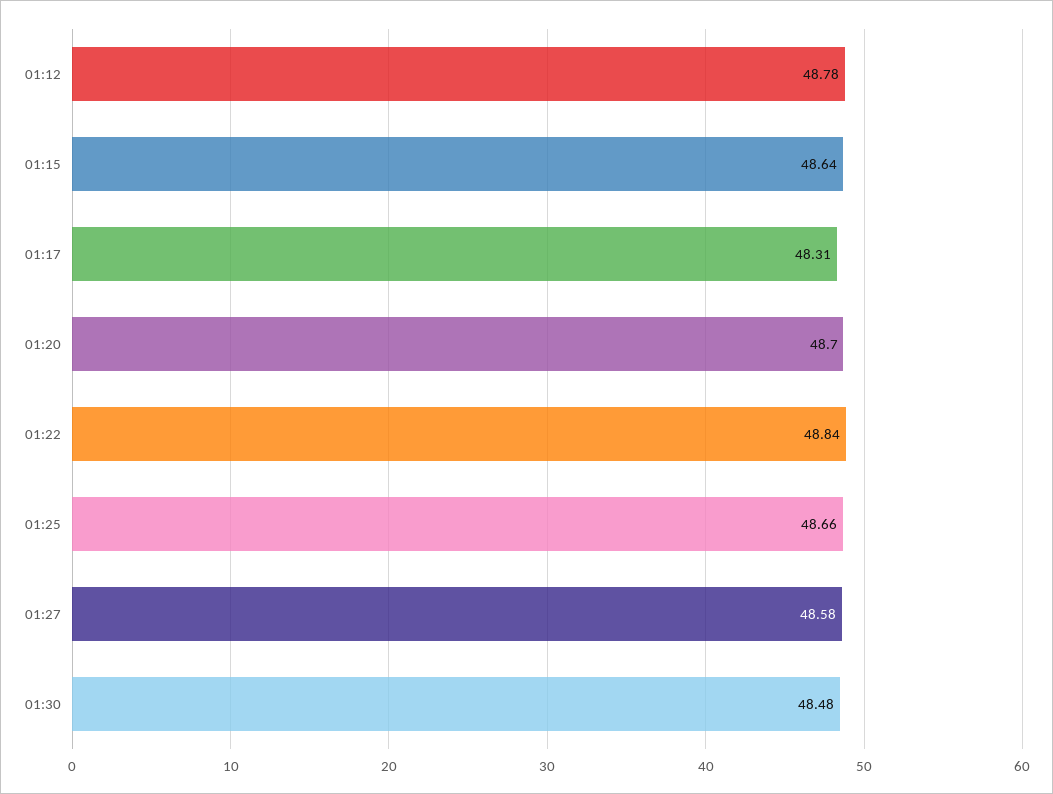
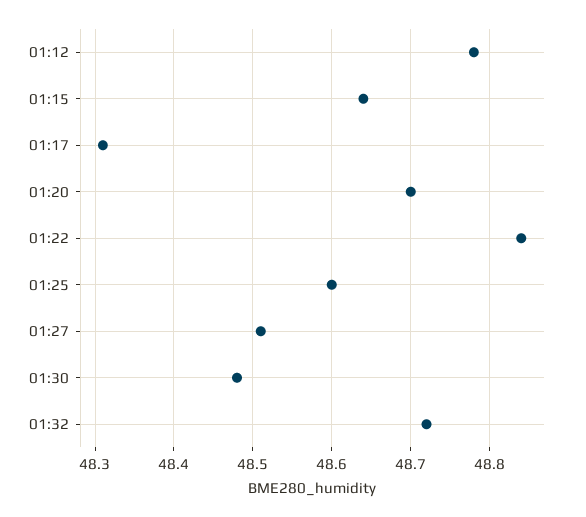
01:25: 48.66 -> 48.6
01:27: 48.58 -> 48.51
01:32: none -> 48.72

